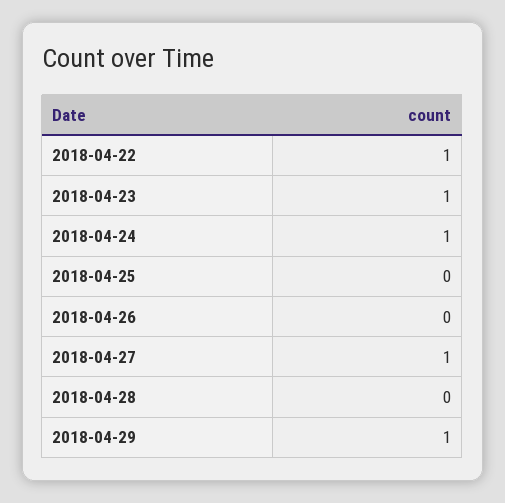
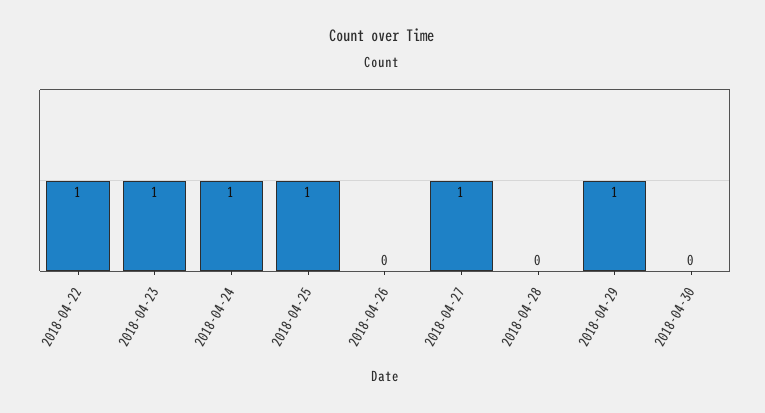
2018-04-25: 0 -> 1
2018-04-30: none -> 0

